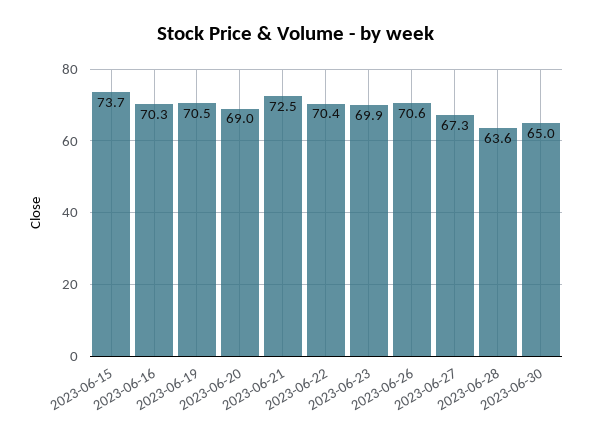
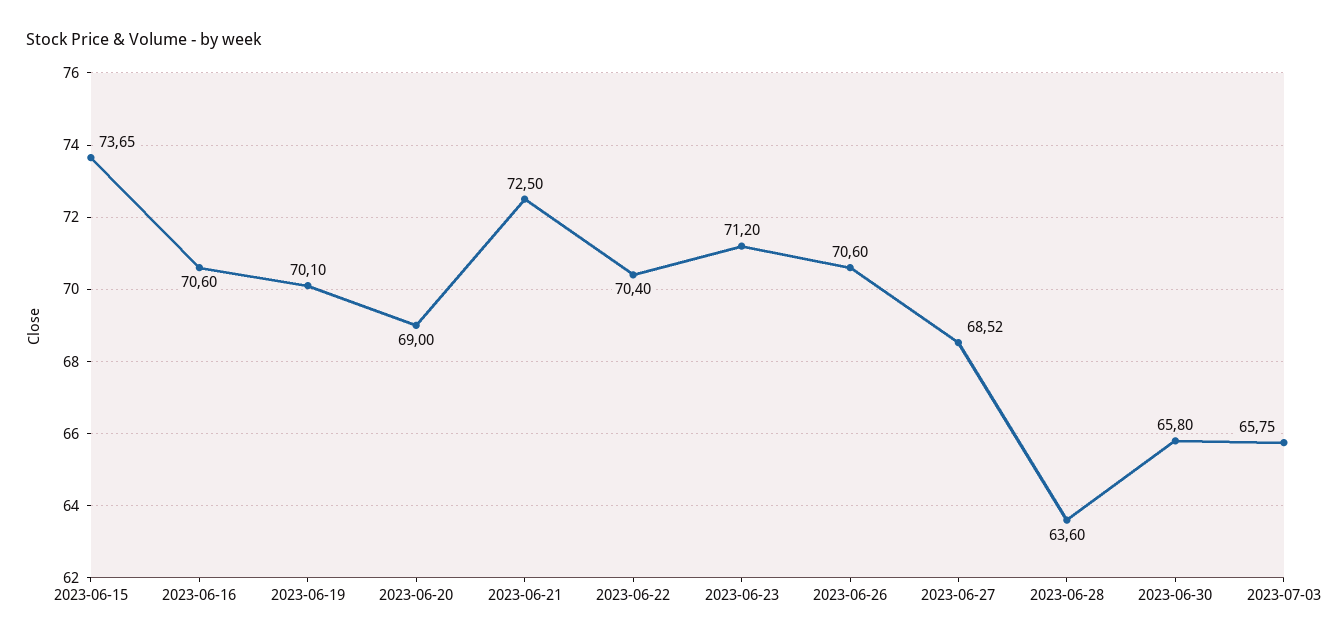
2023-06-16: 70.3 -> 70.6
2023-06-19: 70.5 -> 70.1
2023-06-23: 69.9 -> 71.2
2023-06-27: 67.3 -> 68.52
2023-06-30: 65 -> 65.8
2023-07-03: none -> 65.75

